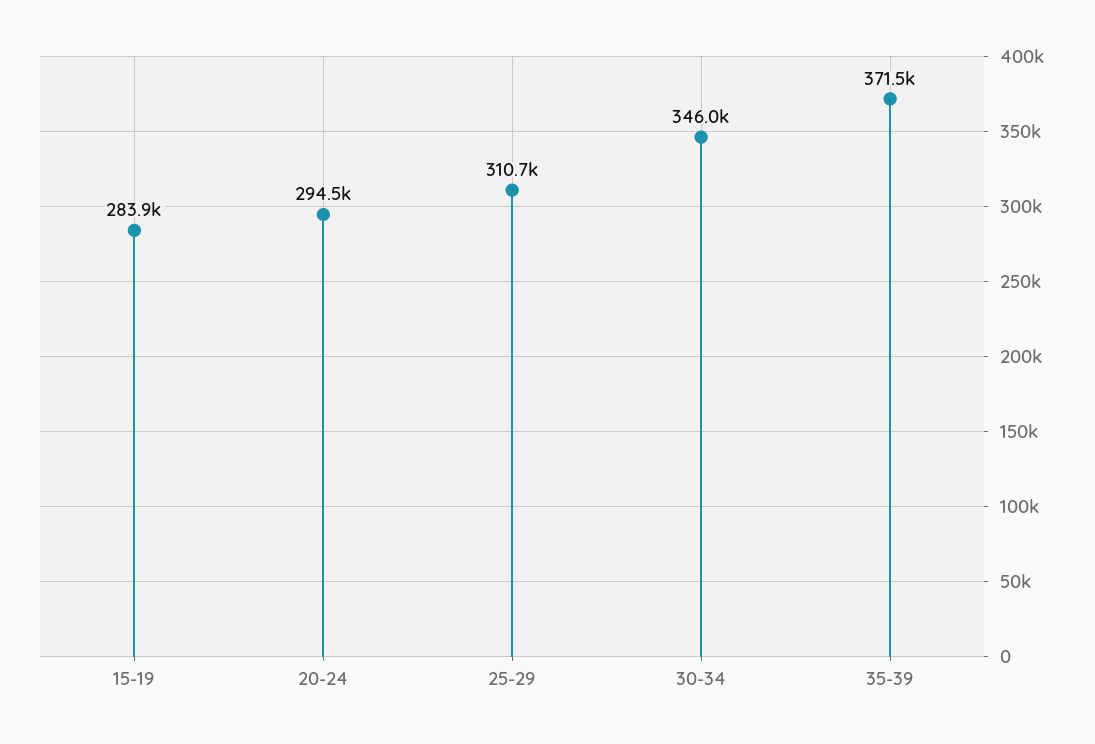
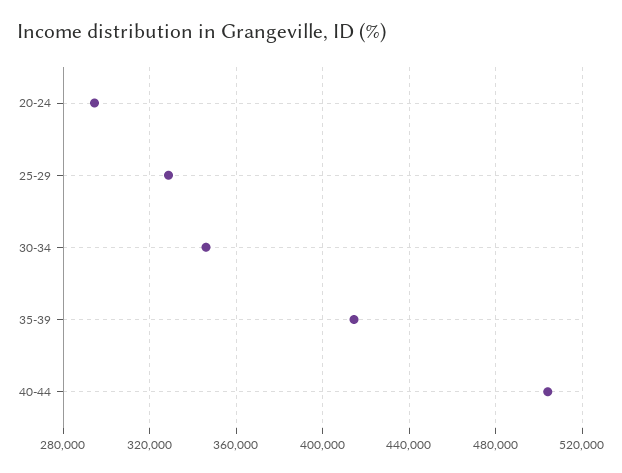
15-19: 283900 -> none
25-29: 310700 -> 330000
35-39: 371500 -> 415000
40-44: none -> 505000

